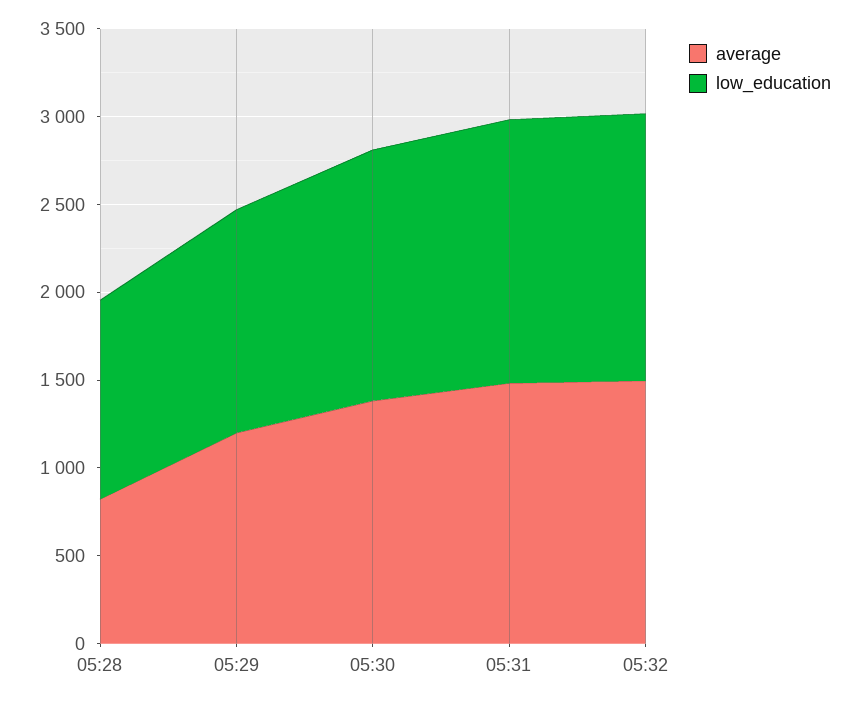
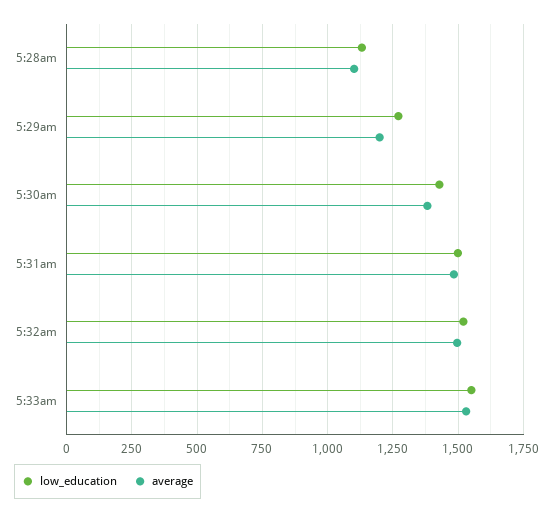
average, 05:28: 800 -> 1100
low_education, 5:33am: none -> 1550
average, 5:33am: none -> 1525

